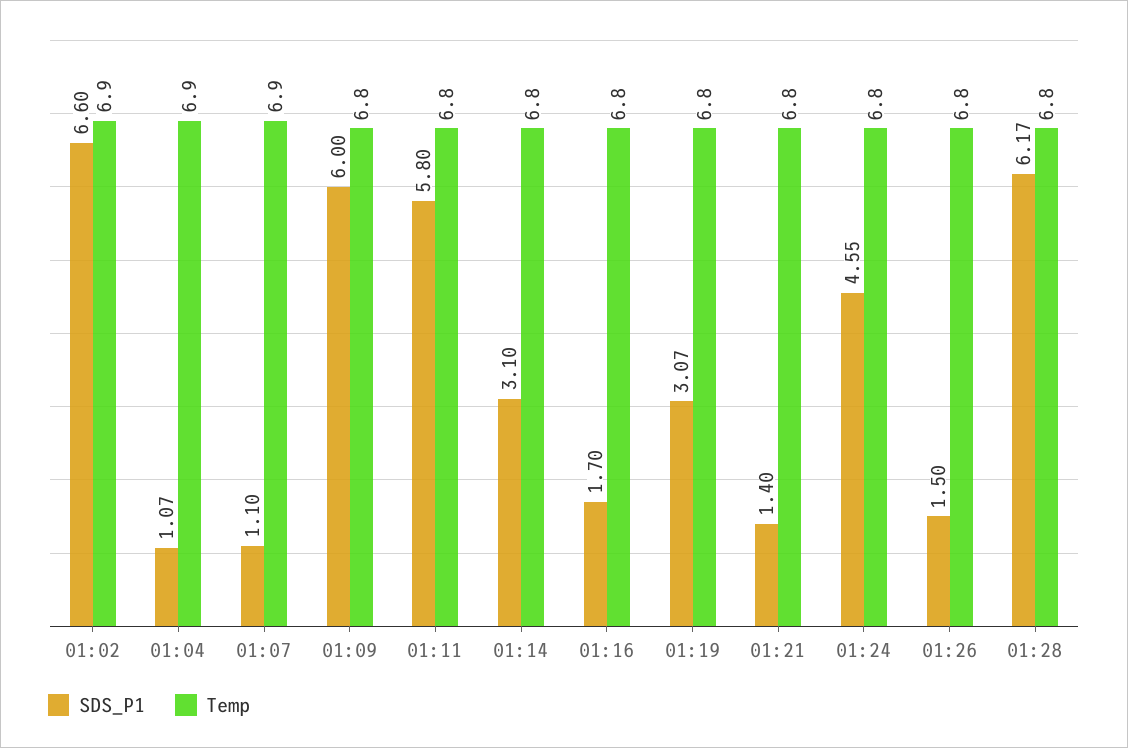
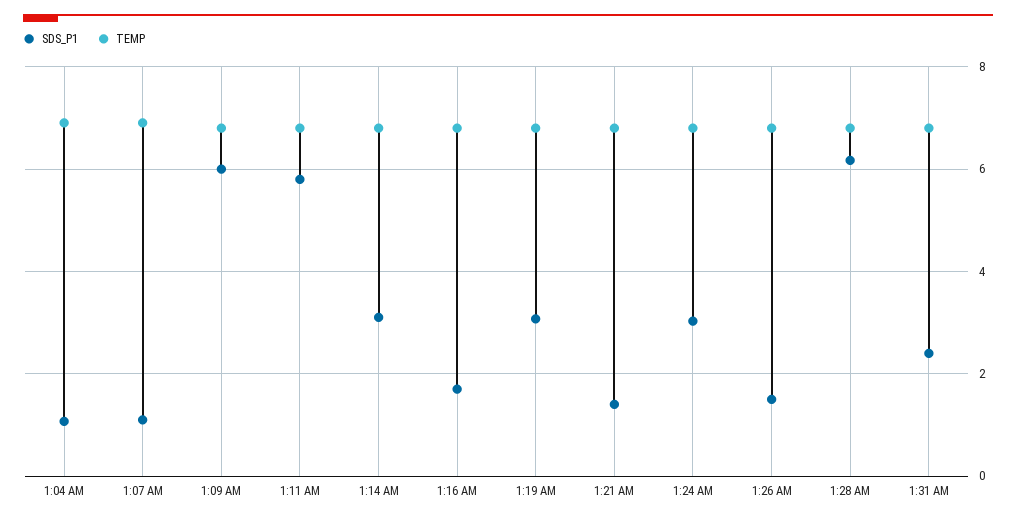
SDS_P1, 01:02: 6.6 -> none
Temp, 01:02: 6.9 -> none
SDS_P1, 01:24: 4.55 -> 3
SDS_P1, 1:31 AM: none -> 2.4
Temp, 1:31 AM: none -> 6.8

